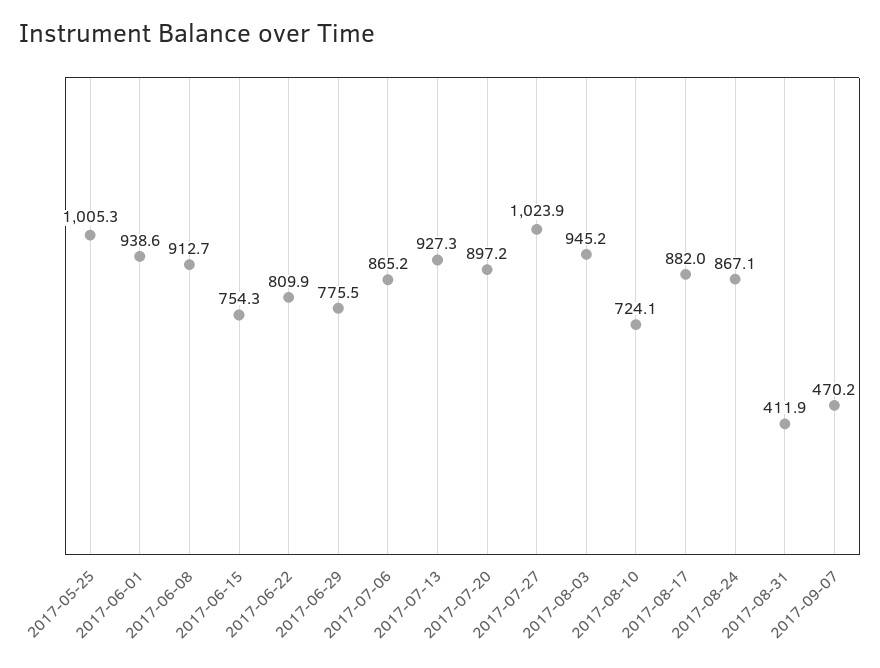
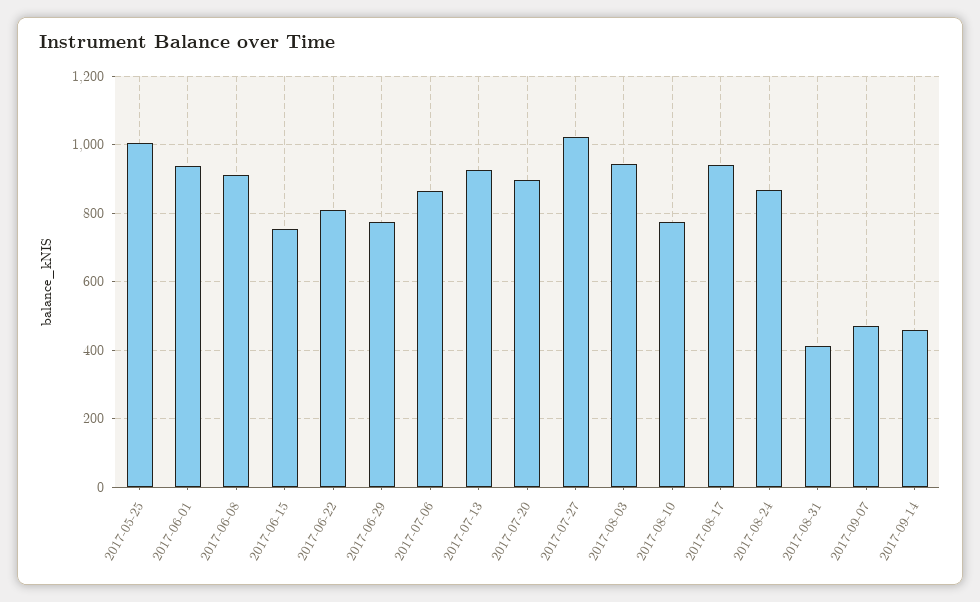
2017-08-10: 724.1 -> 780
2017-08-17: 882 -> 940
2017-09-14: none -> 460

